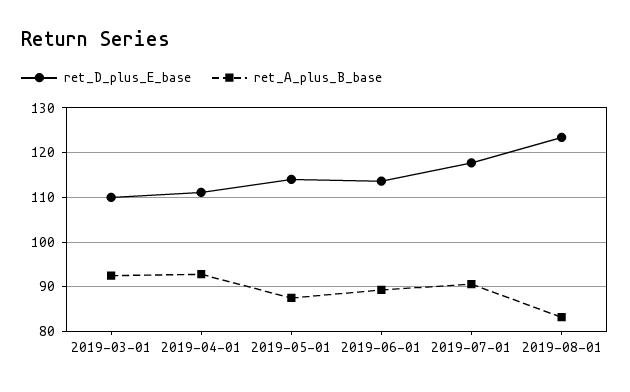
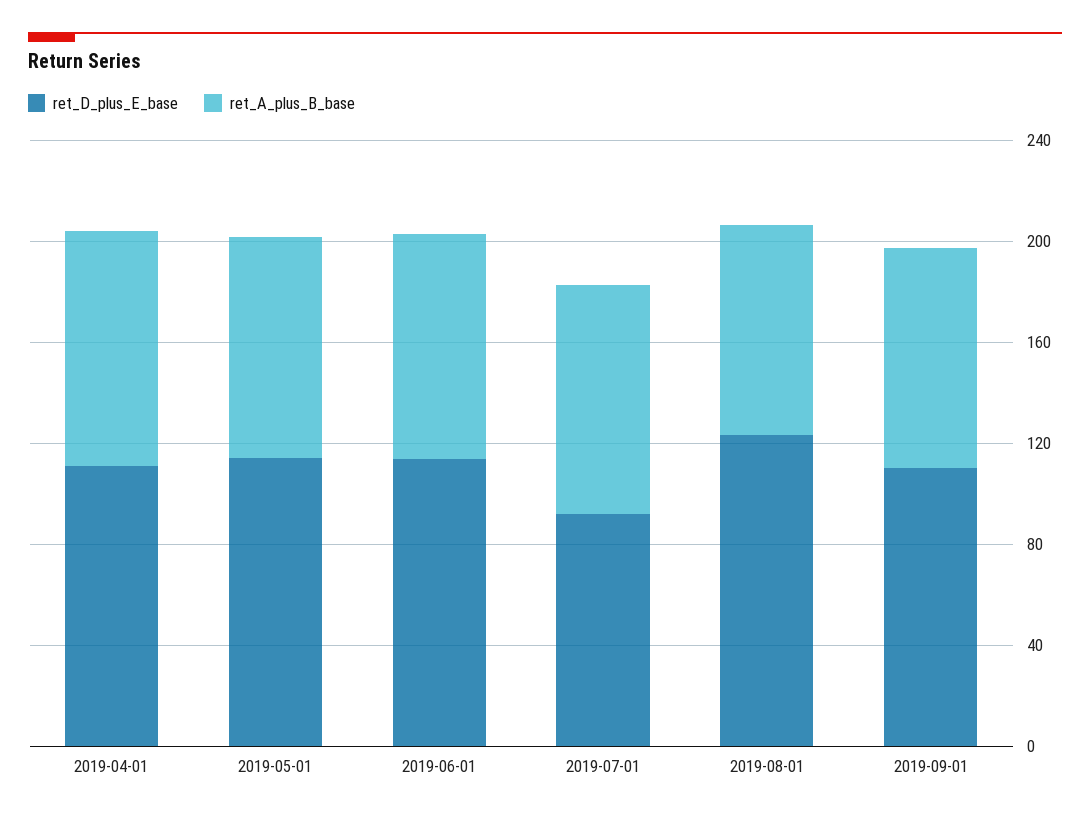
ret_D_plus_E_base, 2019-03-01: 110 -> none
ret_A_plus_B_base, 2019-03-01: 92 -> none
ret_D_plus_E_base, 2019-07-01: 118 -> 90
ret_D_plus_E_base, 2019-09-01: none -> 110
ret_A_plus_B_base, 2019-09-01: none -> 90

